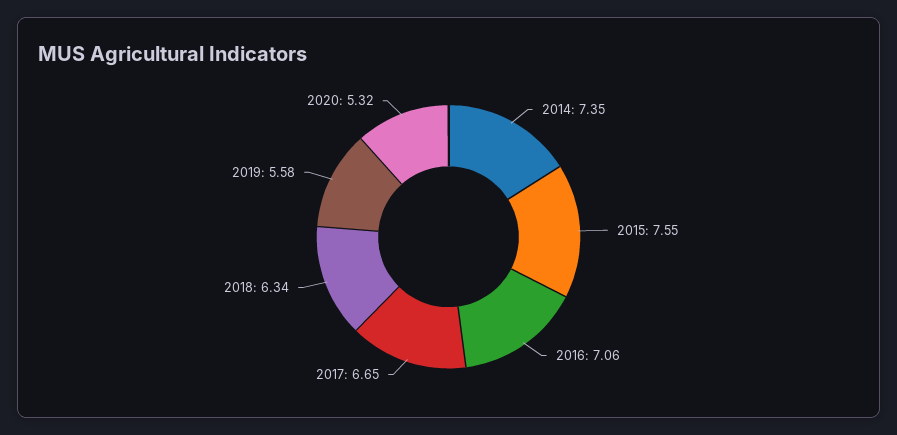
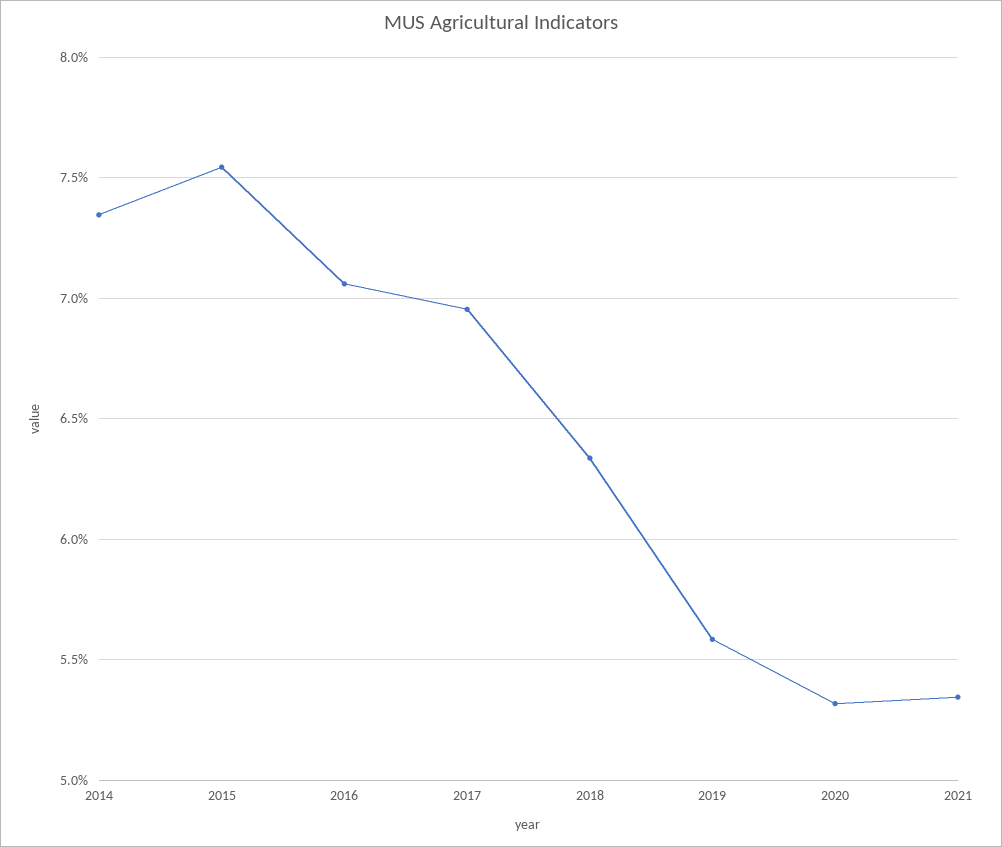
2017: 6.65 -> 6.95
2021: none -> 5.35

